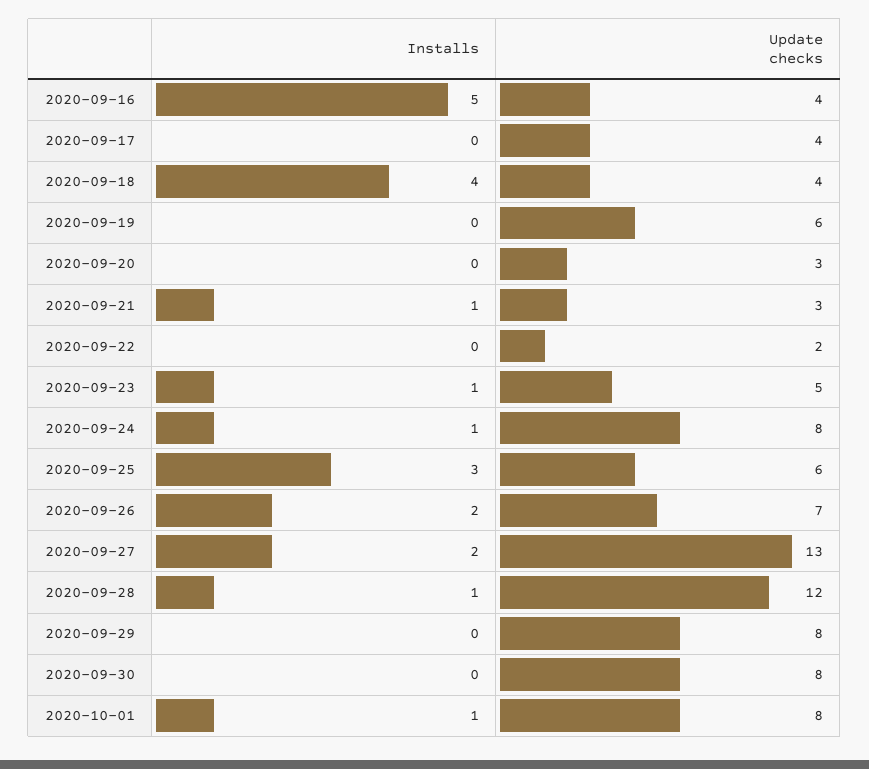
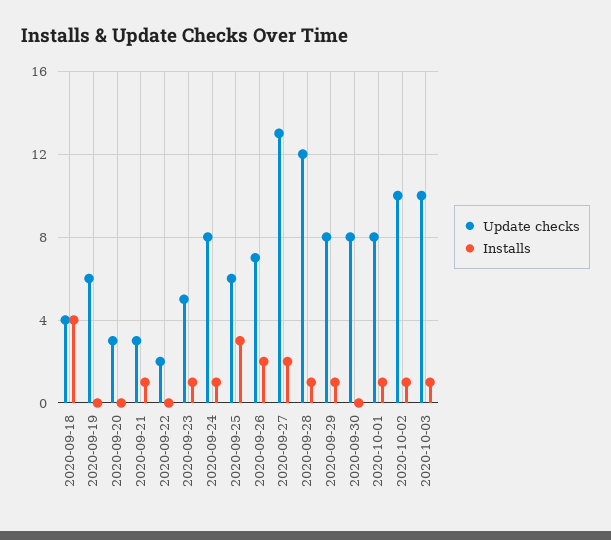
Installs, 2020-09-16: 5 -> none
Update checks, 2020-09-16: 4 -> none
Installs, 2020-09-17: 0 -> none
Update checks, 2020-09-17: 4 -> none
Installs, 2020-09-29: 0 -> 1
Update checks, 2020-10-02: none -> 10
Installs, 2020-10-02: none -> 1
Update checks, 2020-10-03: none -> 10
Installs, 2020-10-03: none -> 1

